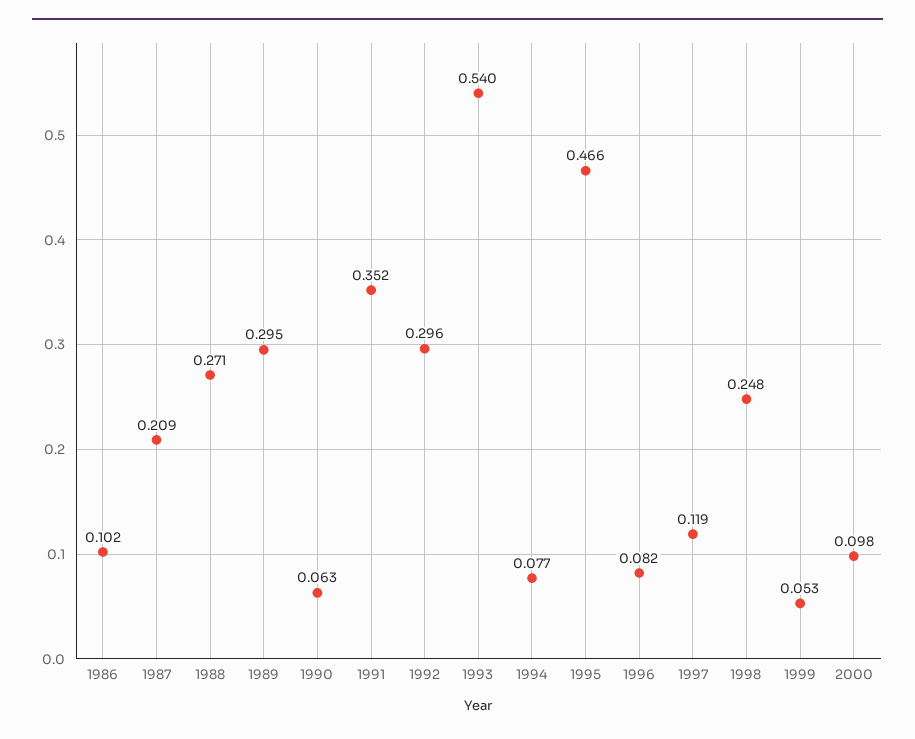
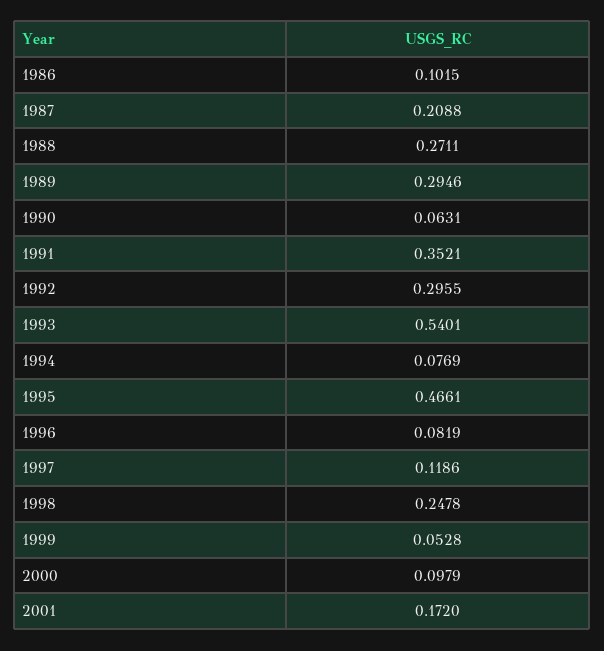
2001: none -> 0.172

